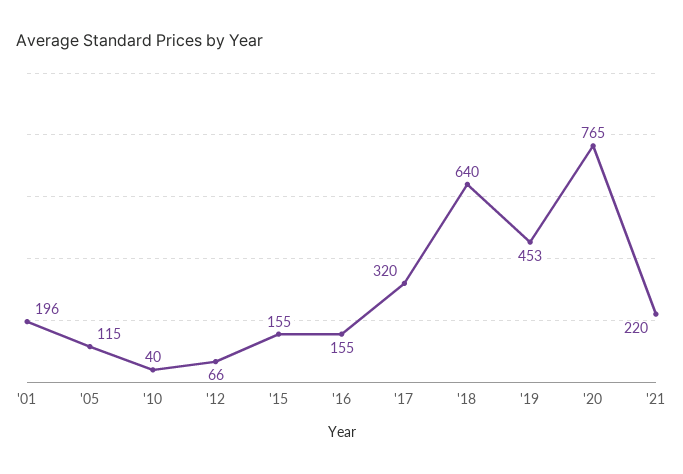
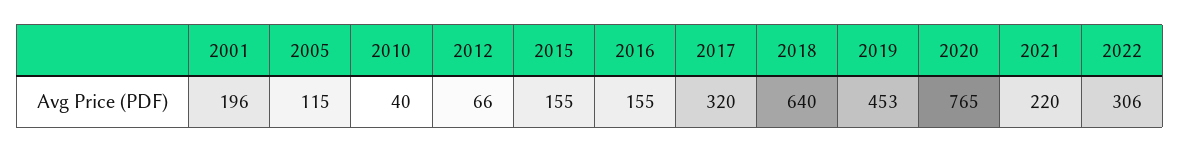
2022: none -> 306

